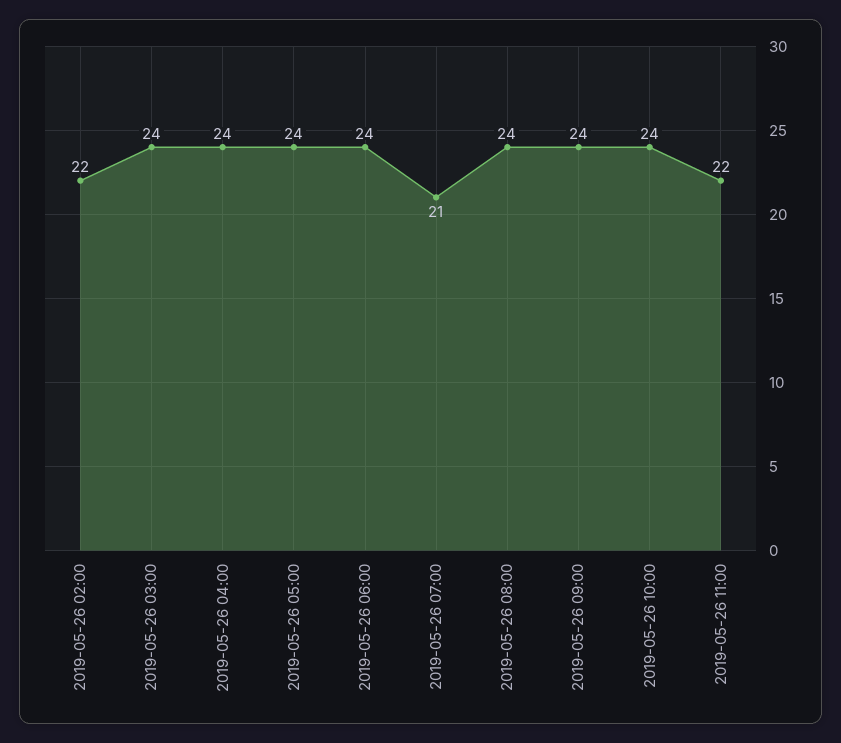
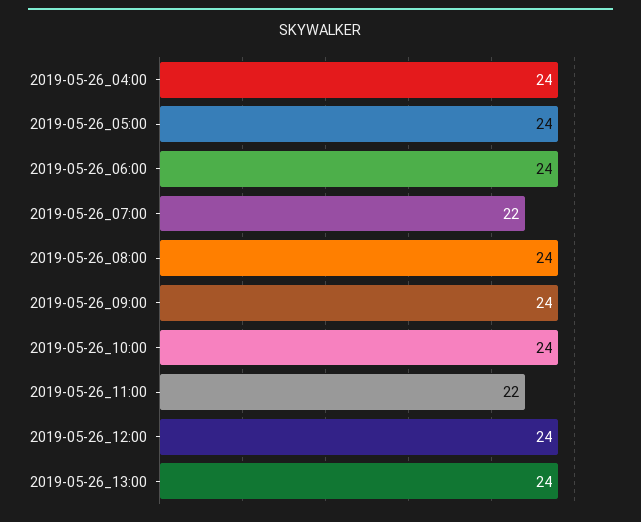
2019-05-26 02:00: 22 -> none
2019-05-26 03:00: 24 -> none
2019-05-26 07:00: 21 -> 22
2019-05-26_12:00: none -> 24
2019-05-26_13:00: none -> 24

